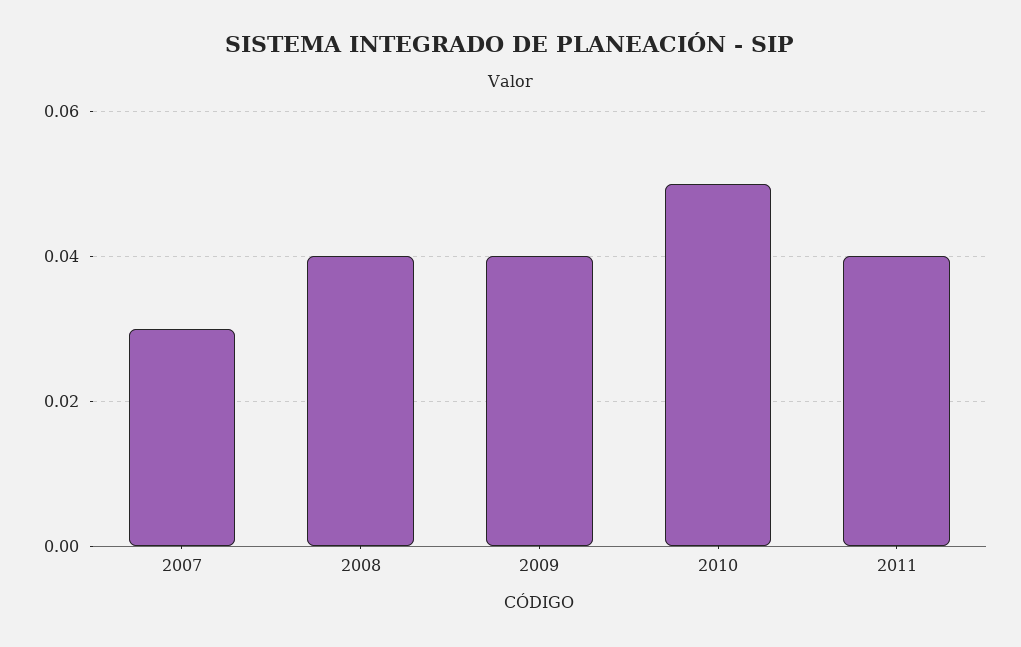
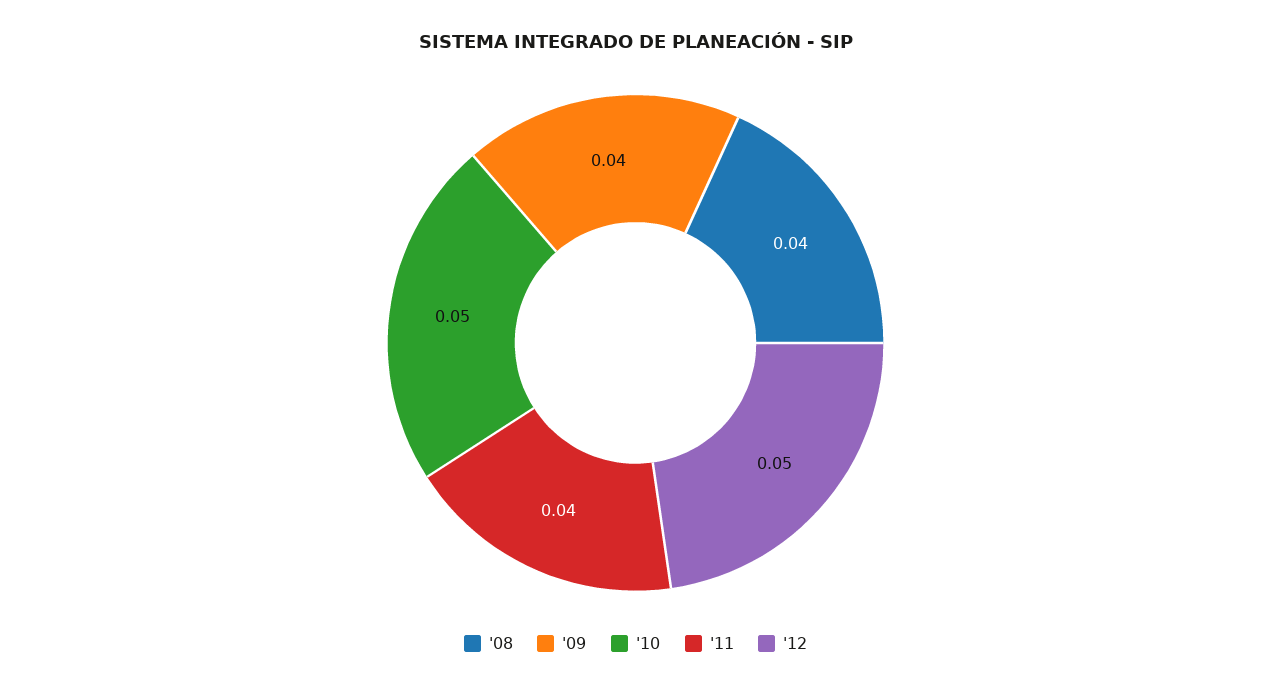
2007: 0.03 -> none
'12: none -> 0.05

